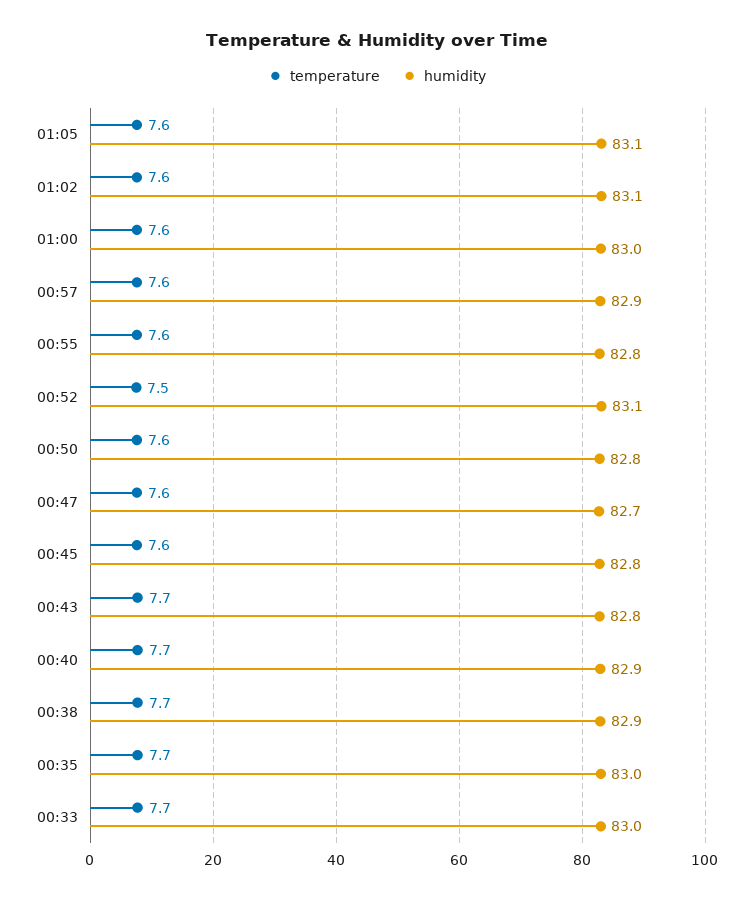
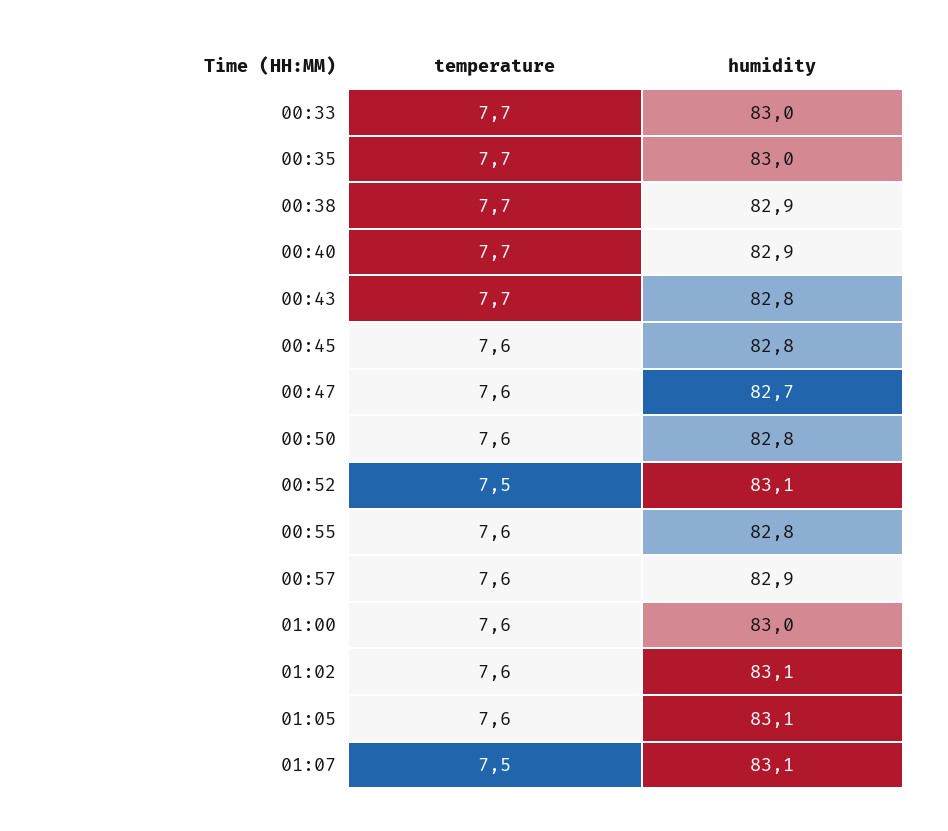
temperature, 01:07: none -> 7.5
humidity, 01:07: none -> 83.1

